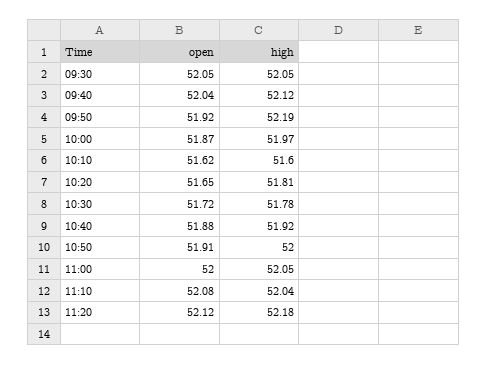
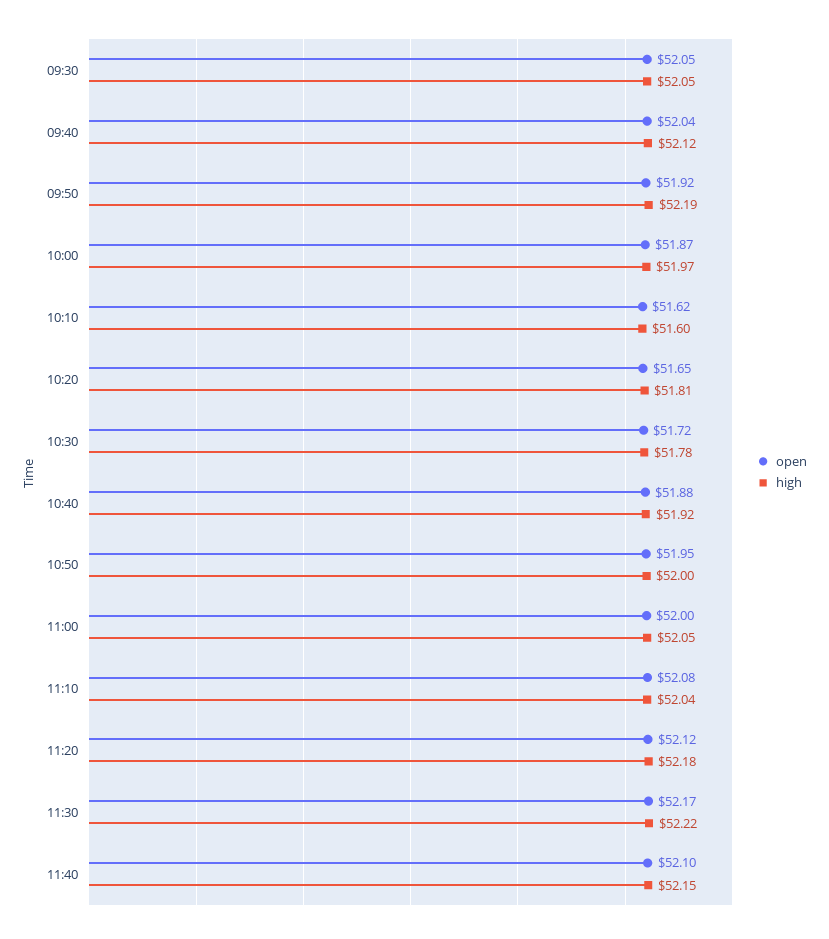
open, 10:50: 51.91 -> 51.95
open, 11:30: none -> 52.17
high, 11:30: none -> 52.22
open, 11:40: none -> 52.1
high, 11:40: none -> 52.15

